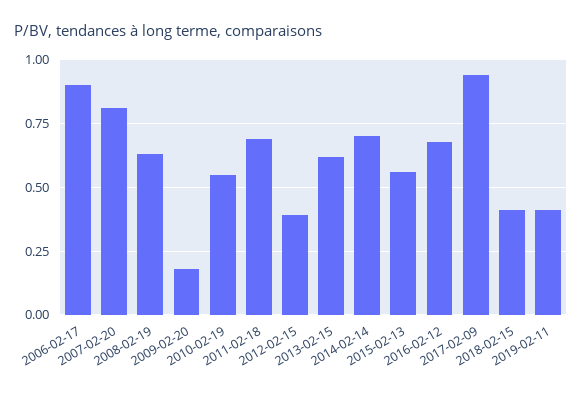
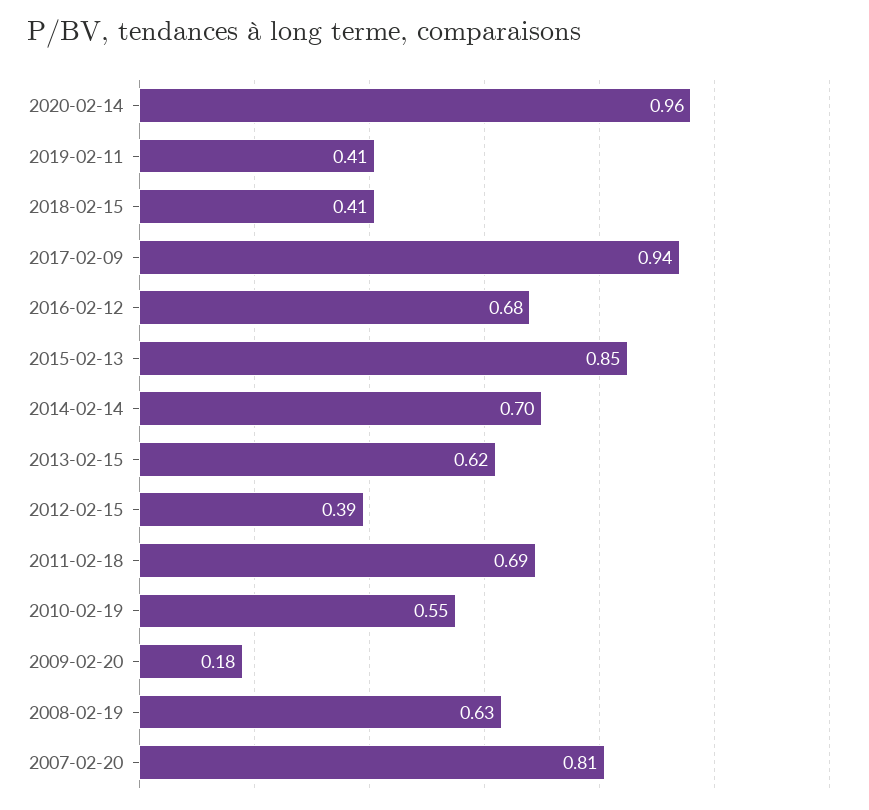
2006-02-17: 0.9 -> none
2015-02-13: 0.55 -> 0.85
2020-02-14: none -> 0.96

